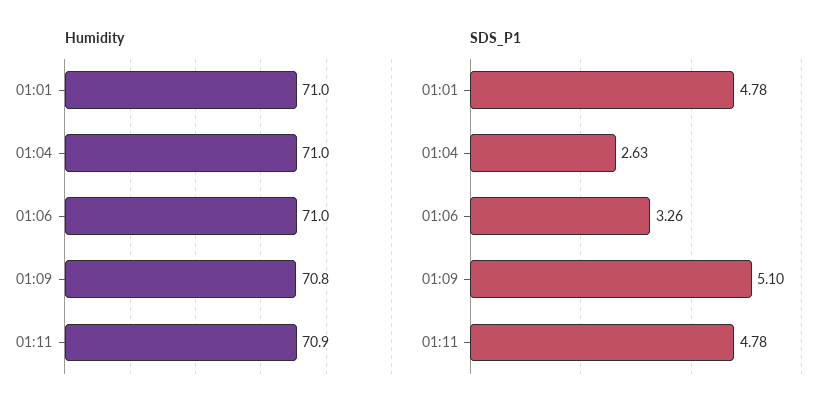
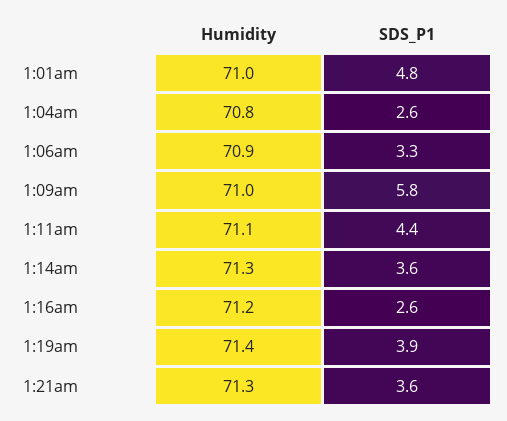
Humidity, 01:04: 71 -> 70.8
Humidity, 01:06: 71 -> 70.9
Humidity, 01:09: 70.8 -> 71
Humidity, 01:11: 70.9 -> 71.1
SDS_P1, 01:09: 5.1 -> 5.8
SDS_P1, 01:11: 4.78 -> 4.4
Humidity, 1:14am: none -> 71.3
SDS_P1, 1:14am: none -> 3.6
Humidity, 1:16am: none -> 71.2
SDS_P1, 1:16am: none -> 2.6
Humidity, 1:19am: none -> 71.4
SDS_P1, 1:19am: none -> 3.9
Humidity, 1:21am: none -> 71.3
SDS_P1, 1:21am: none -> 3.6

